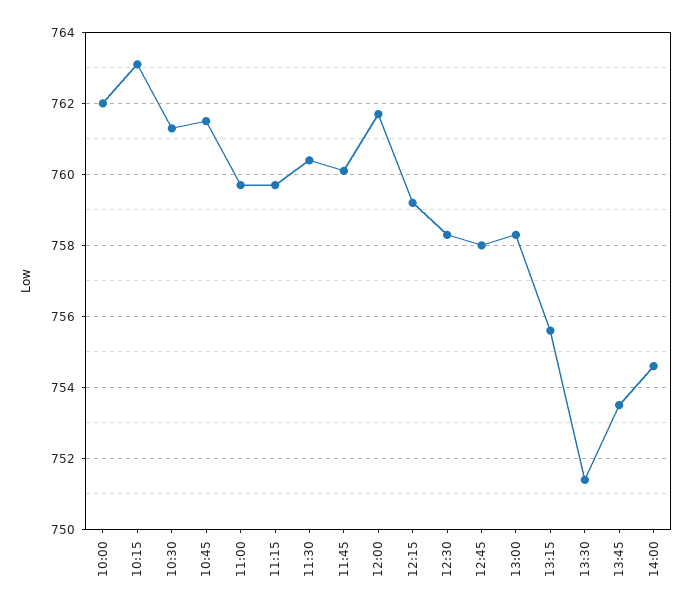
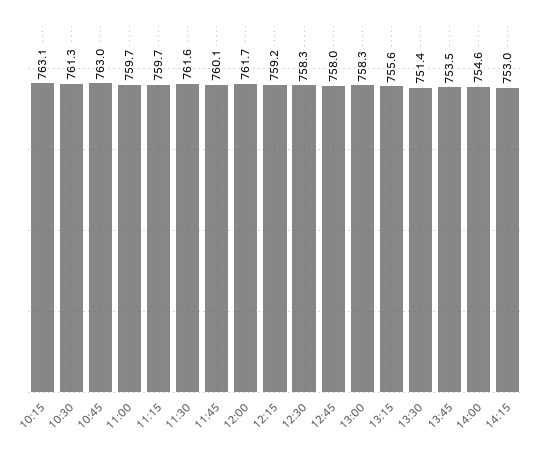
10:00: 762 -> none
10:45: 761.5 -> 763
11:30: 760.5 -> 761.6
14:15: none -> 753

